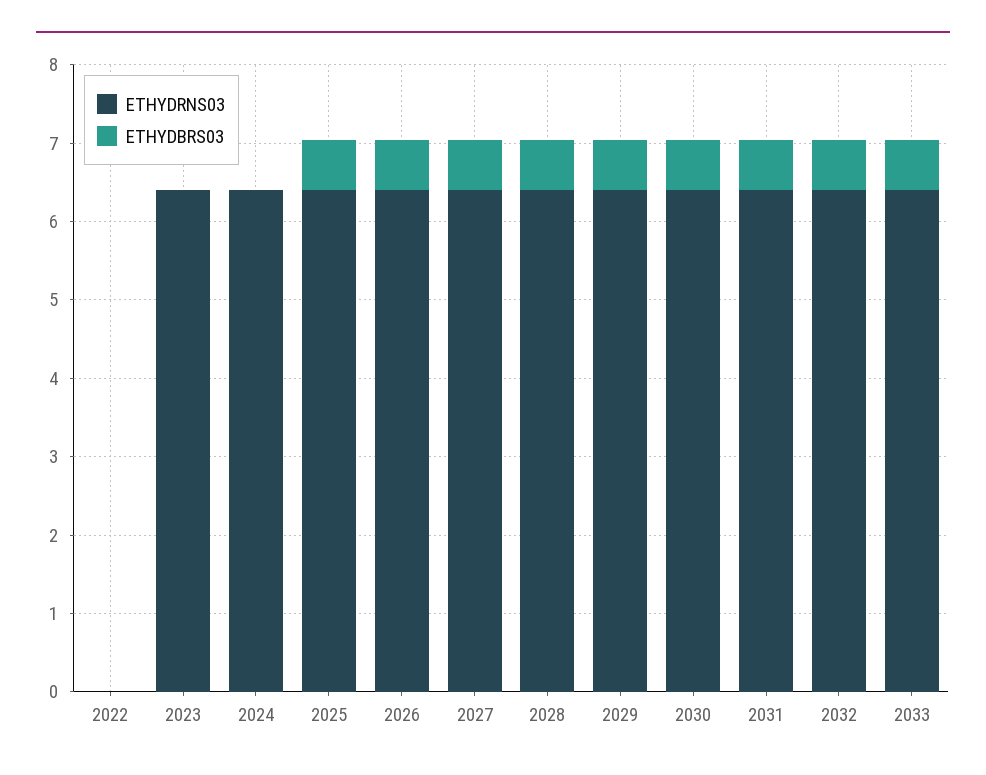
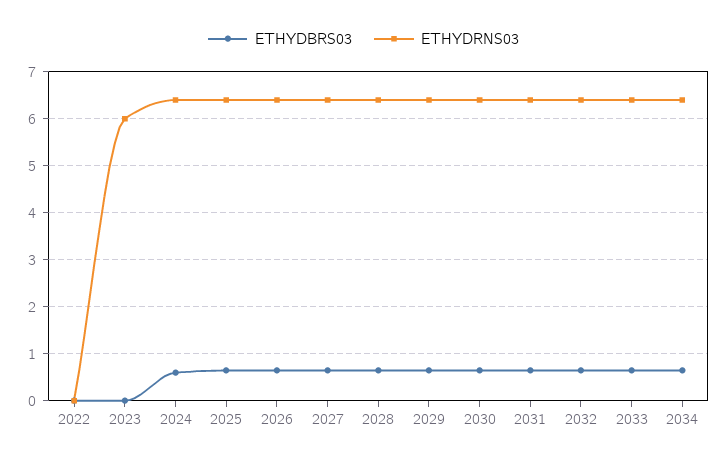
ETHYDRNS03, 2023: 6.4 -> 6
ETHYDBRS03, 2024: 0 -> 0.6
ETHYDBRS03, 2034: none -> 0.6
ETHYDRNS03, 2034: none -> 6.4

